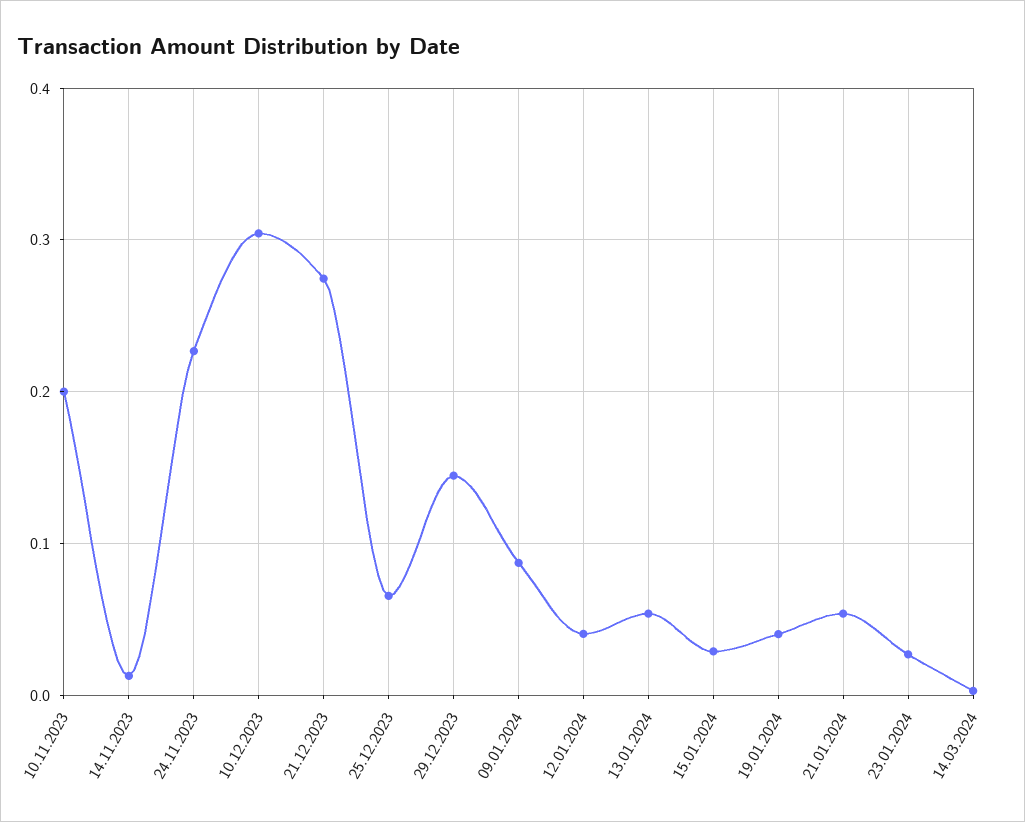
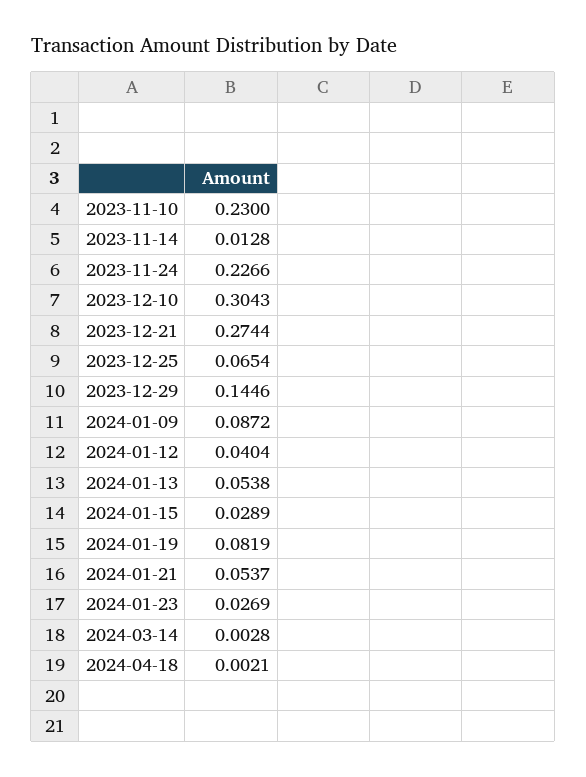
10.11.2023: 0.2 -> 0.23
19.01.2024: 0.04 -> 0.0819
2024-04-18: none -> 0.0021

